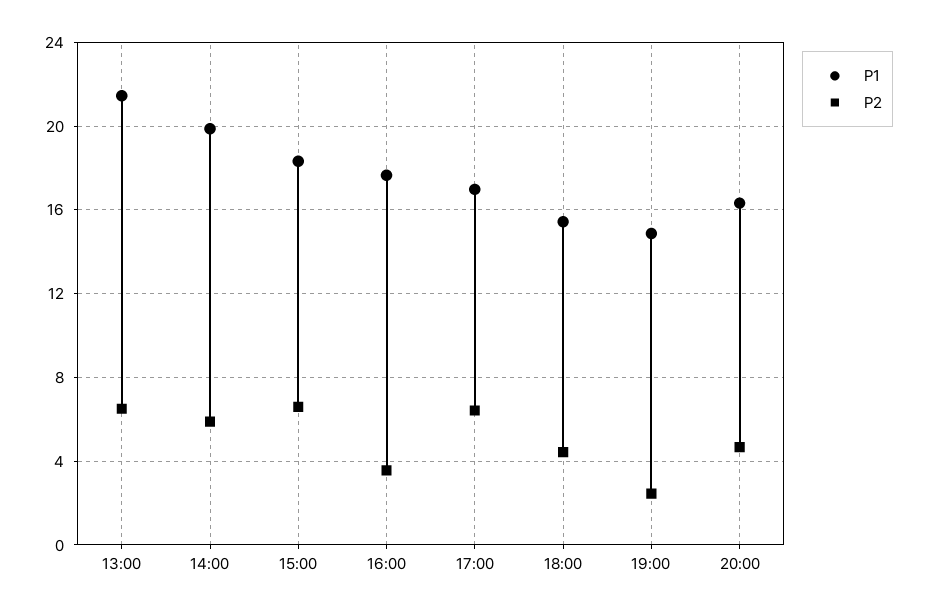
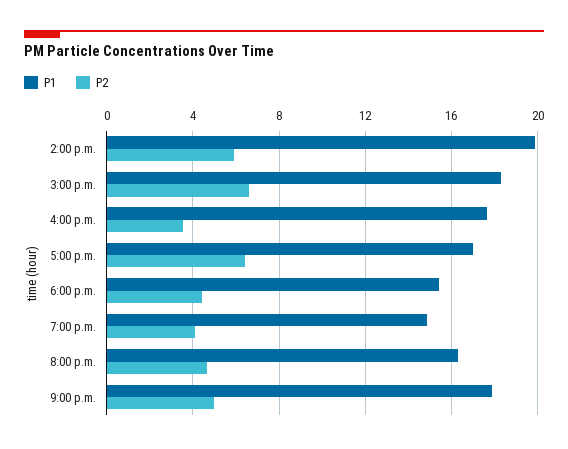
P1, 13:00: 21.5 -> none
P2, 13:00: 6.5 -> none
P2, 19:00: 2.5 -> 4
P1, 9:00 p.m.: none -> 18
P2, 9:00 p.m.: none -> 5

